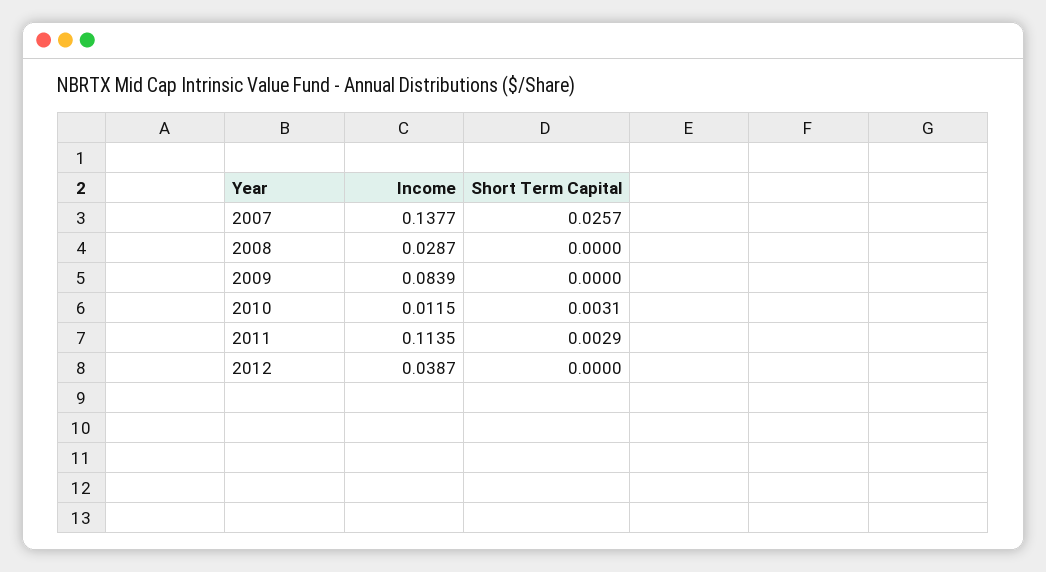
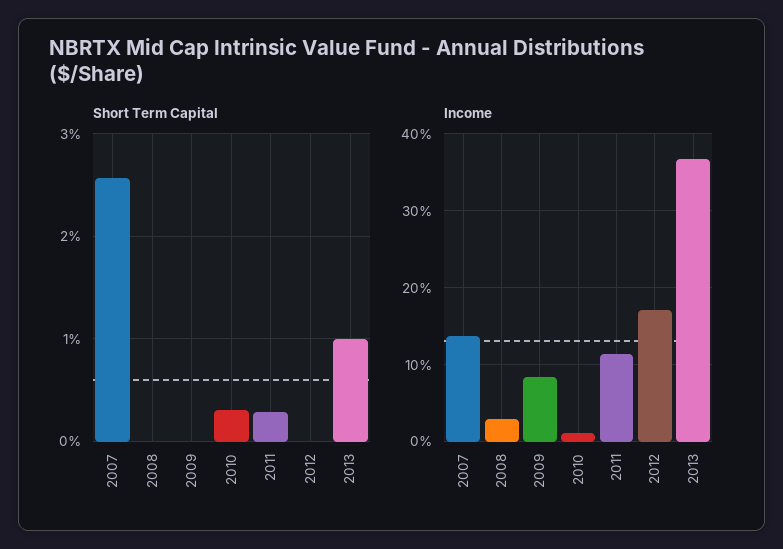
Income, 2012: 0.0387 -> 0.17
Short Term Capital, 2013: none -> 0.01
Income, 2013: none -> 0.37

